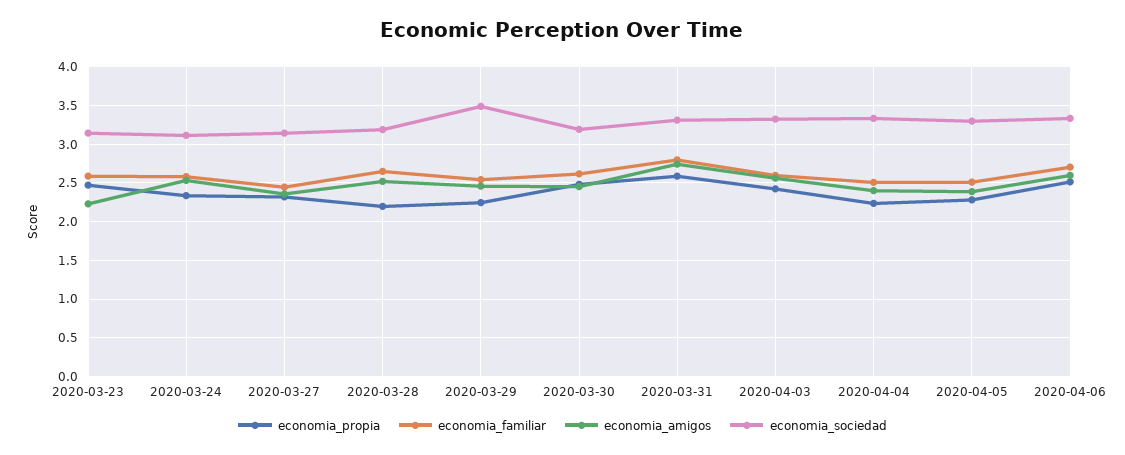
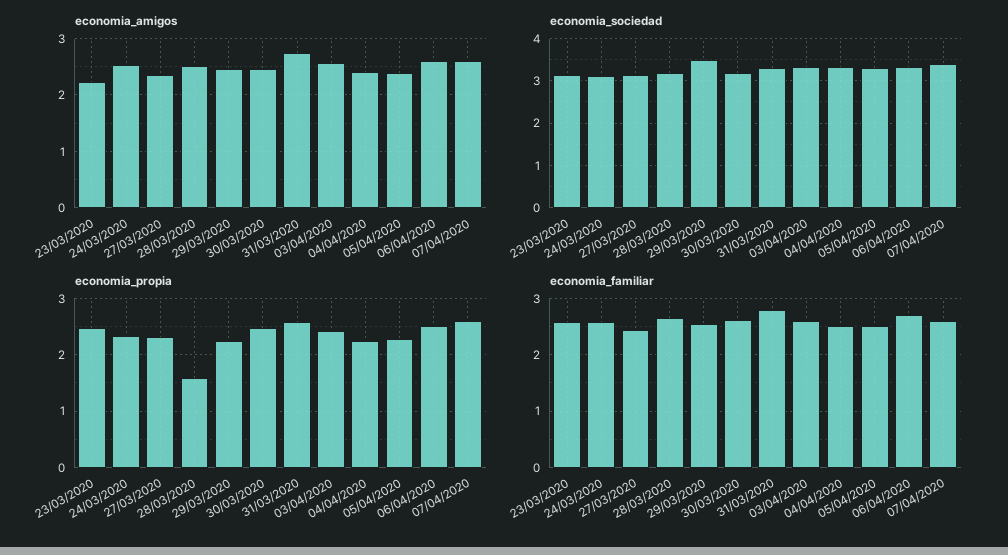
economia_propia, 2020-03-28: 2.2 -> 1.6
economia_amigos, 07/04/2020: none -> 2.6
economia_sociedad, 07/04/2020: none -> 3.4
economia_propia, 07/04/2020: none -> 2.6
economia_familiar, 07/04/2020: none -> 2.6

